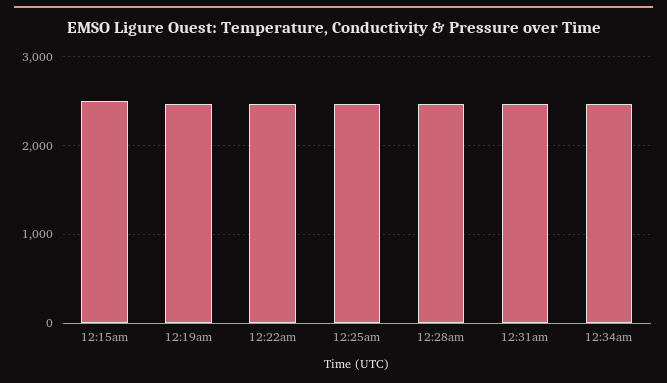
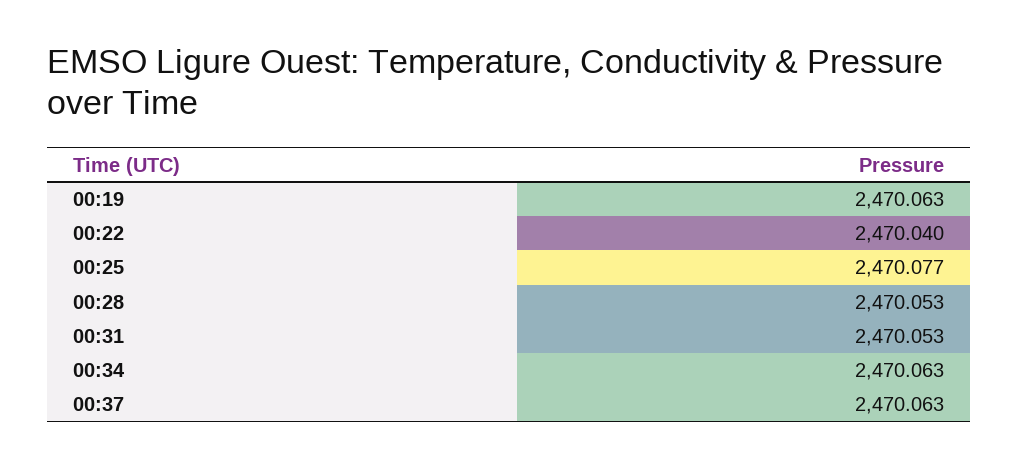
12:15am: 2500 -> none
00:37: none -> 2470.063

